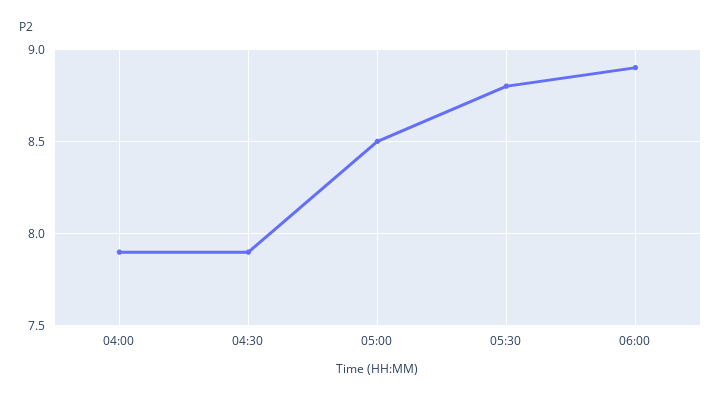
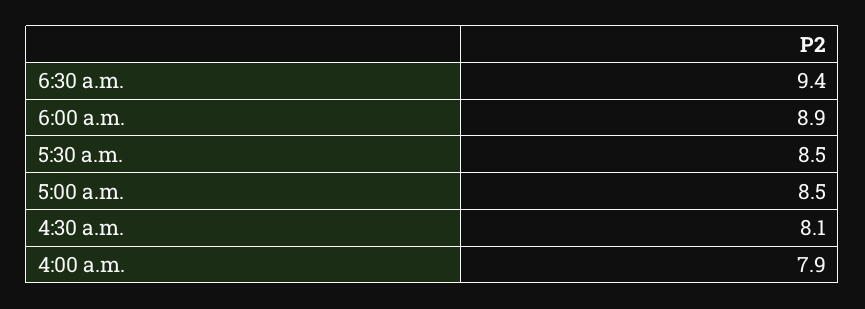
04:30: 7.9 -> 8.1
05:30: 8.8 -> 8.5
6:30 a.m.: none -> 9.4

